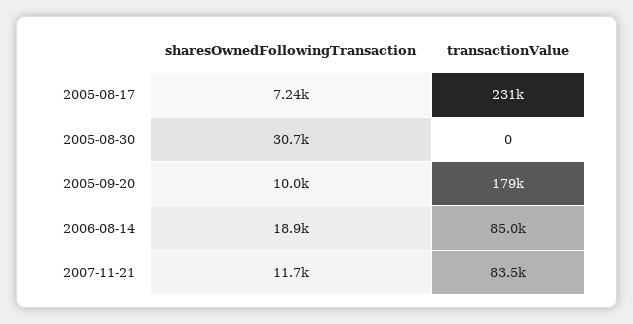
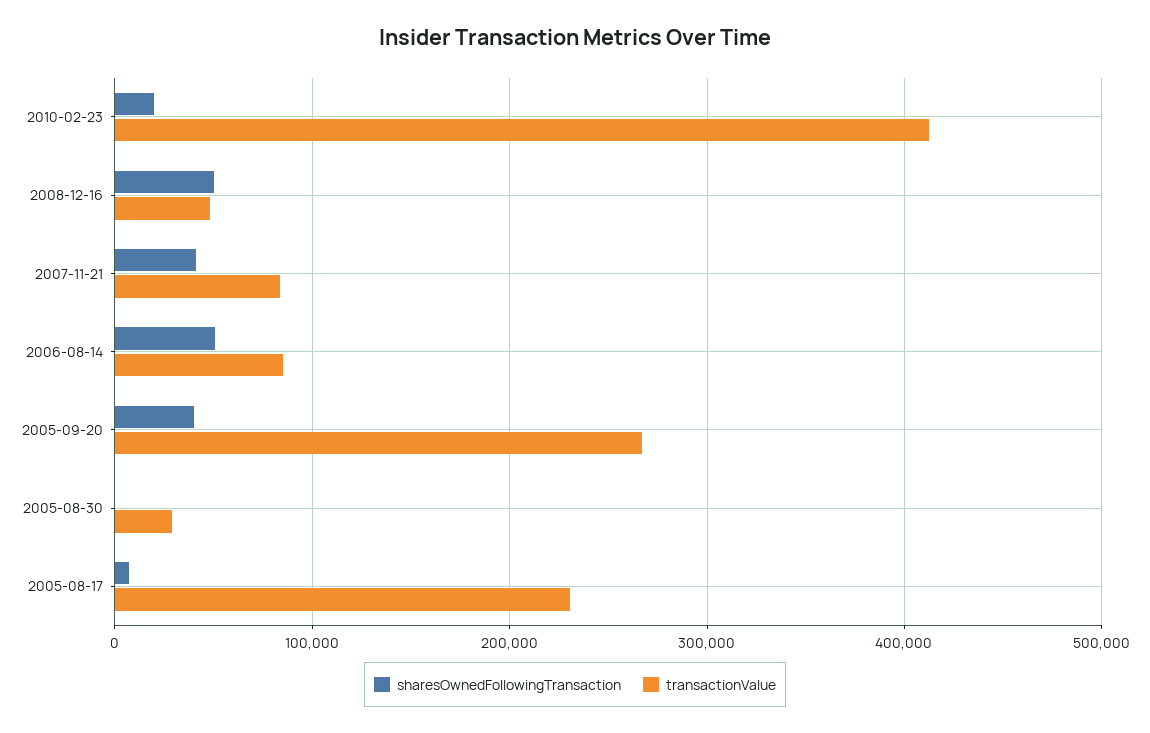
sharesOwnedFollowingTransaction, 2005-08-30: 30700 -> 0
transactionValue, 2005-08-30: 0 -> 30000
sharesOwnedFollowingTransaction, 2005-09-20: 10000 -> 40000
transactionValue, 2005-09-20: 179000 -> 270000
sharesOwnedFollowingTransaction, 2006-08-14: 18900 -> 50000
sharesOwnedFollowingTransaction, 2007-11-21: 11700 -> 40000
sharesOwnedFollowingTransaction, 2010-02-23: none -> 20000
transactionValue, 2010-02-23: none -> 410000
sharesOwnedFollowingTransaction, 2008-12-16: none -> 50000
transactionValue, 2008-12-16: none -> 50000

